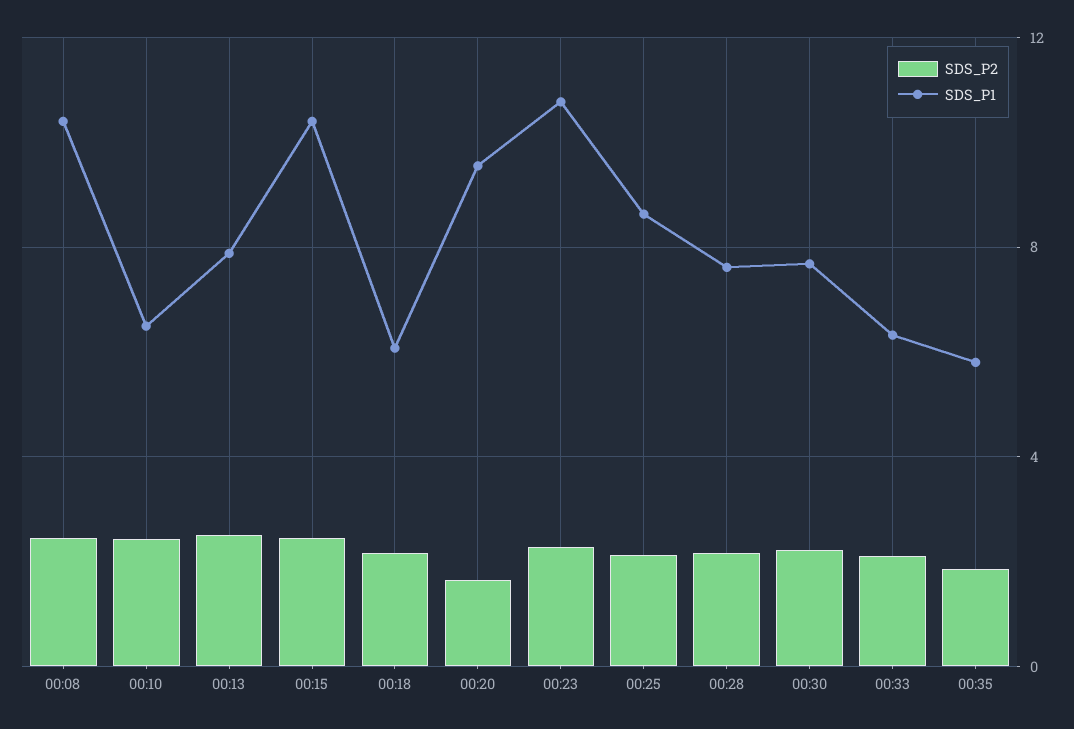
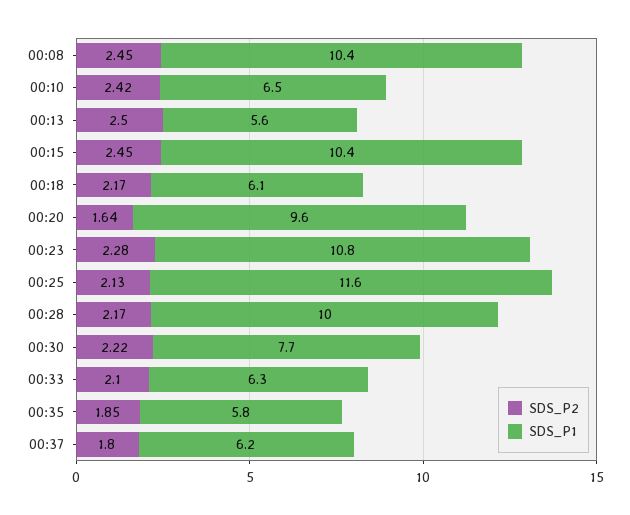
SDS_P1, 00:13: 8 -> 5.6
SDS_P1, 00:25: 8.5 -> 11.6
SDS_P1, 00:28: 7.5 -> 10
SDS_P2, 00:37: none -> 1.8
SDS_P1, 00:37: none -> 6.2

